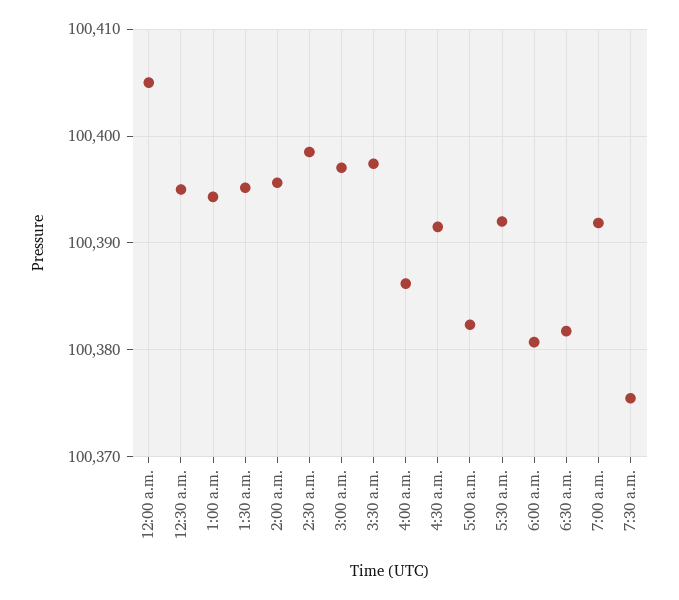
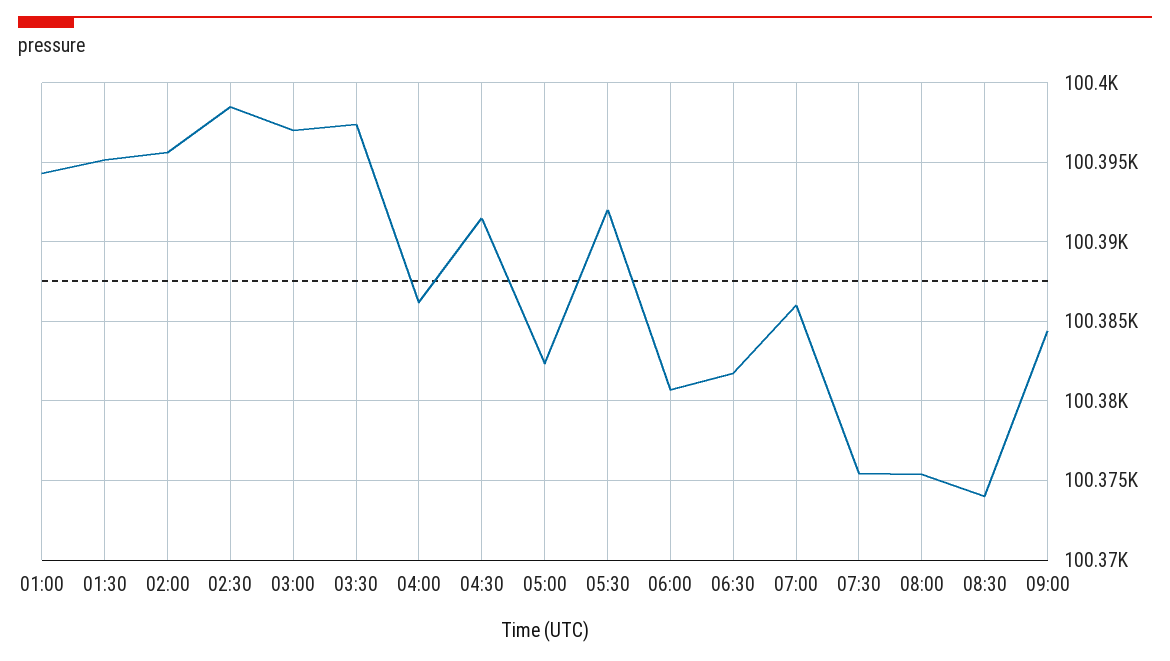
12:00 a.m.: 100405 -> none
12:30 a.m.: 100395 -> none
7:00 a.m.: 100392 -> 100386
08:00: none -> 100375.5
08:30: none -> 100374
09:00: none -> 100384.5

